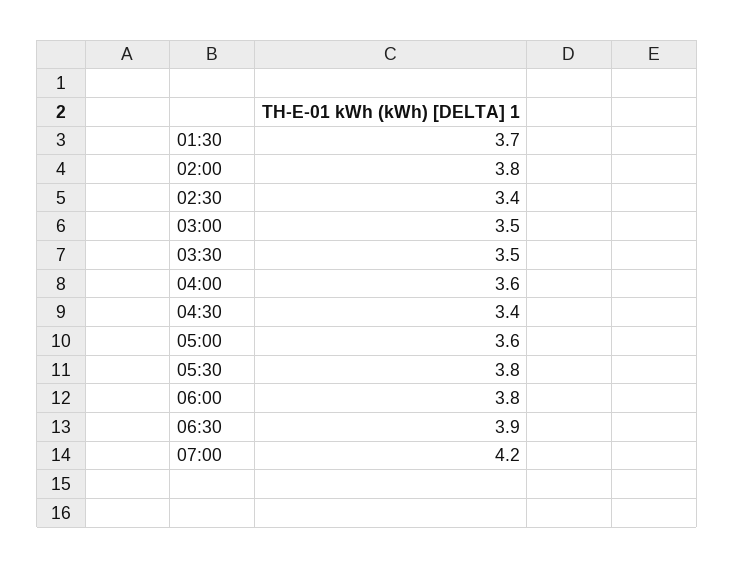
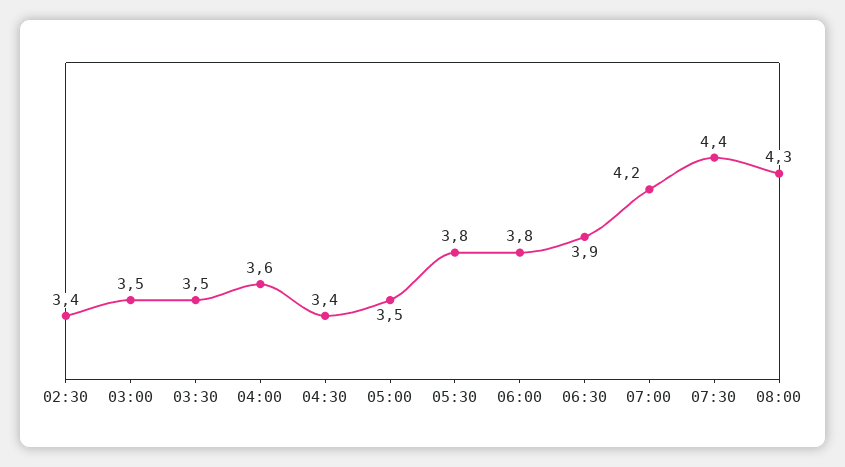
01:30: 3.7 -> none
02:00: 3.8 -> none
05:00: 3.6 -> 3.5
07:30: none -> 4.4
08:00: none -> 4.3

